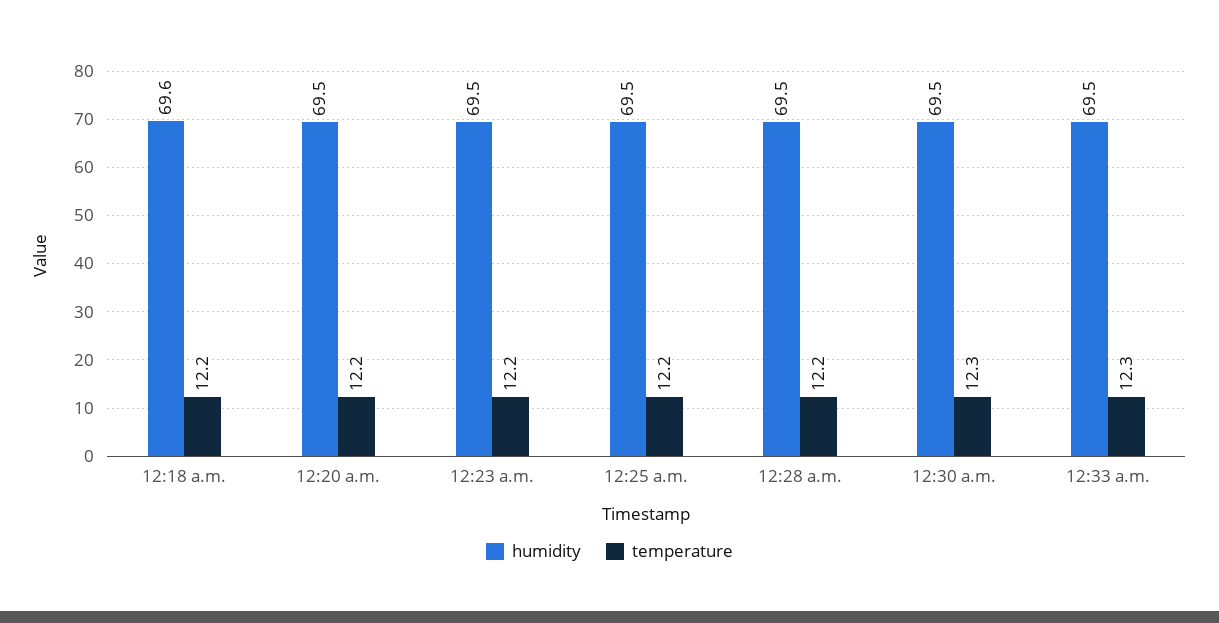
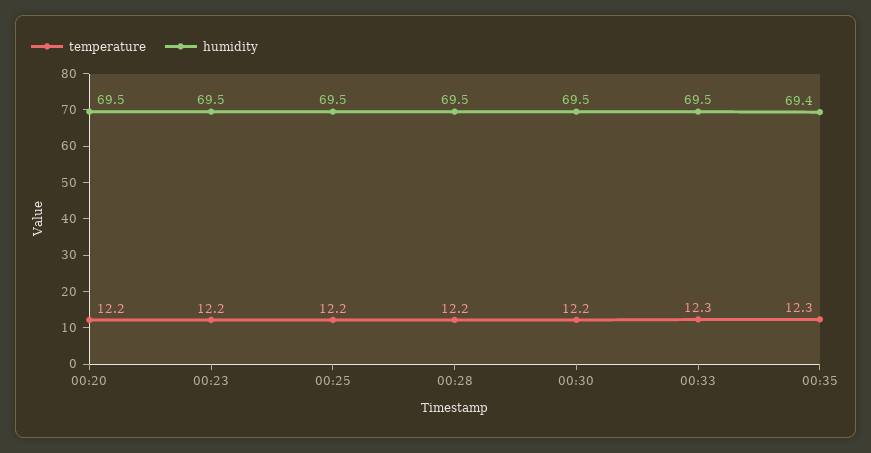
humidity, 12:18 a.m.: 69.6 -> none
temperature, 12:18 a.m.: 12.2 -> none
temperature, 12:30 a.m.: 12.3 -> 12.2
temperature, 00:35: none -> 12.3
humidity, 00:35: none -> 69.4

